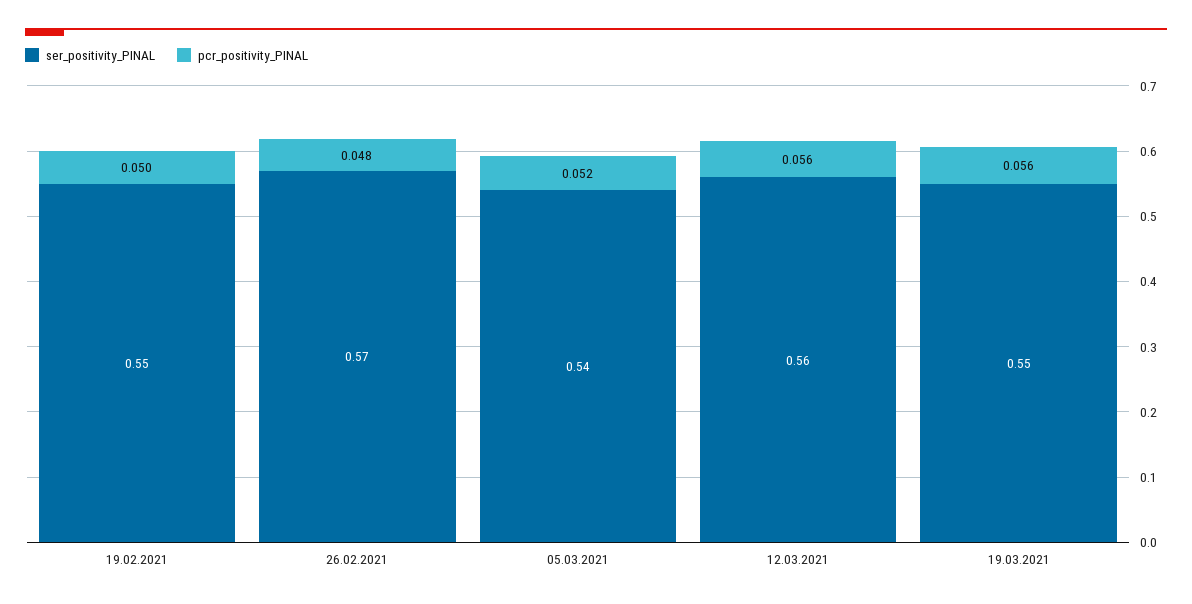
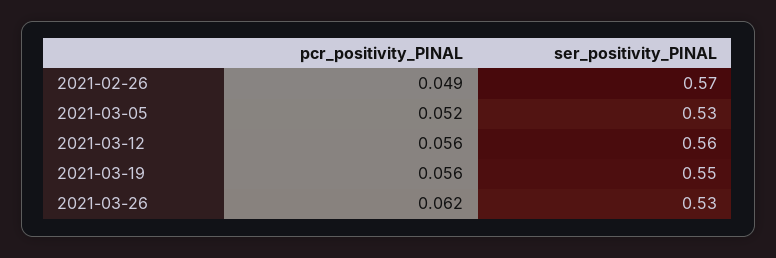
ser_positivity_PINAL, 19.02.2021: 0.55 -> none
pcr_positivity_PINAL, 19.02.2021: 0.05 -> none
pcr_positivity_PINAL, 26.02.2021: 0.048 -> 0.049
ser_positivity_PINAL, 05.03.2021: 0.54 -> 0.53
pcr_positivity_PINAL, 2021-03-26: none -> 0.062
ser_positivity_PINAL, 2021-03-26: none -> 0.53

